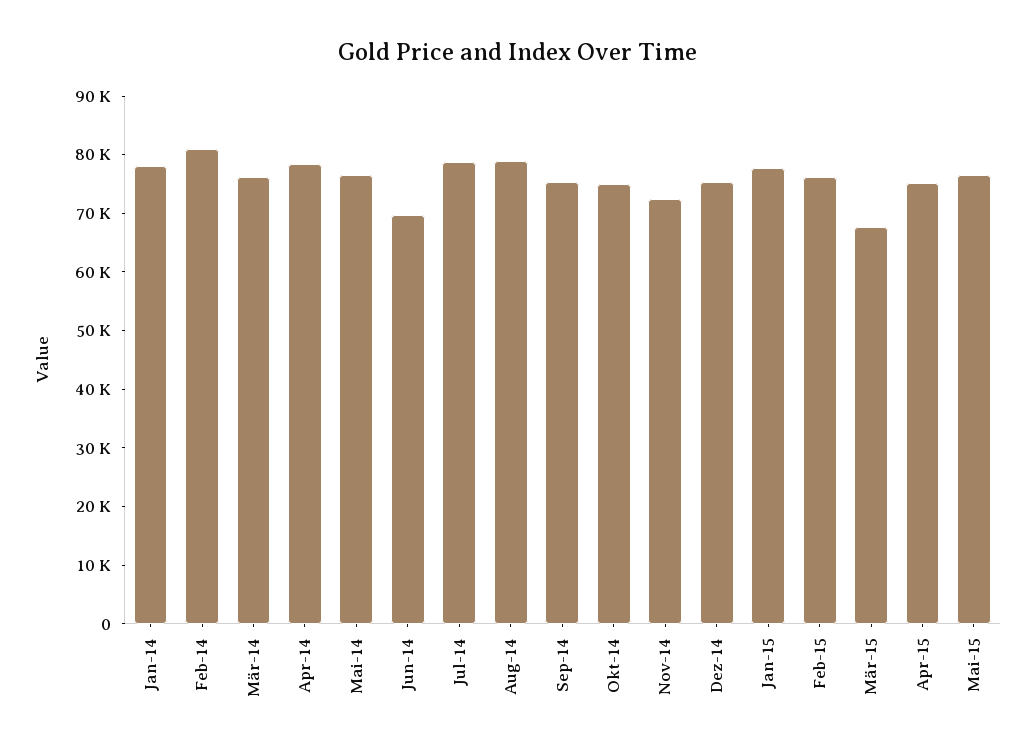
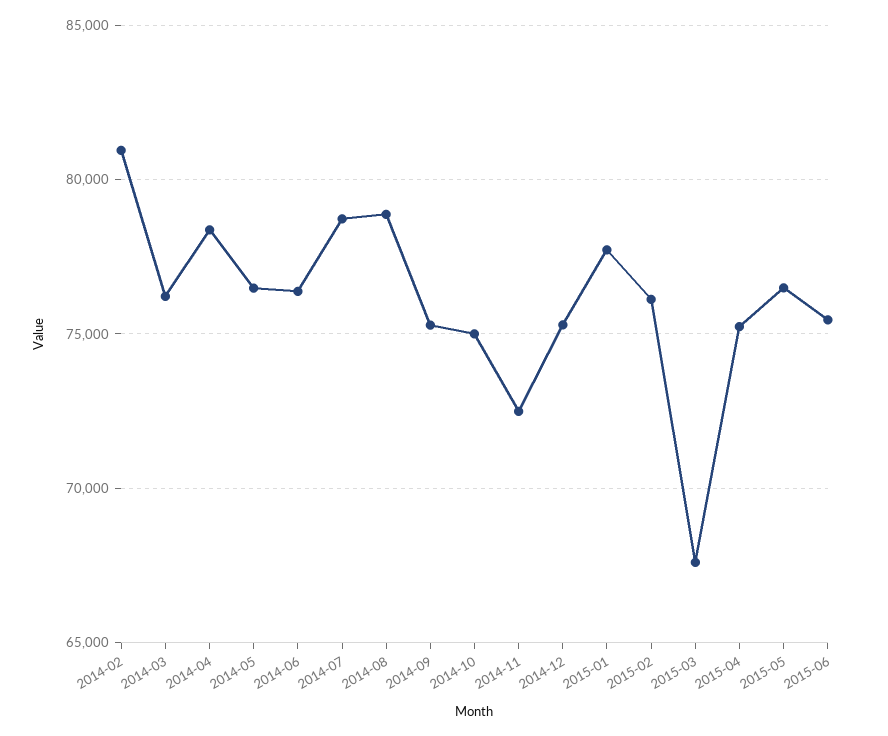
Jan-14: 78000 -> none
Jun-14: 70000 -> 76500
2015-06: none -> 75500

